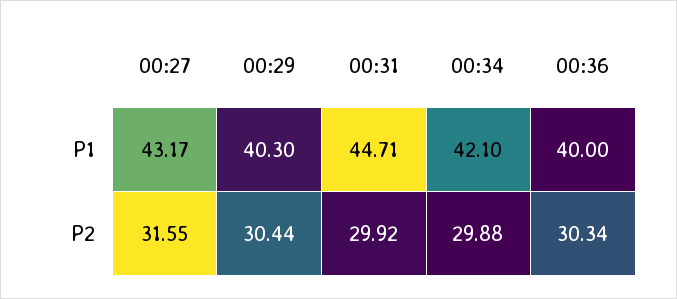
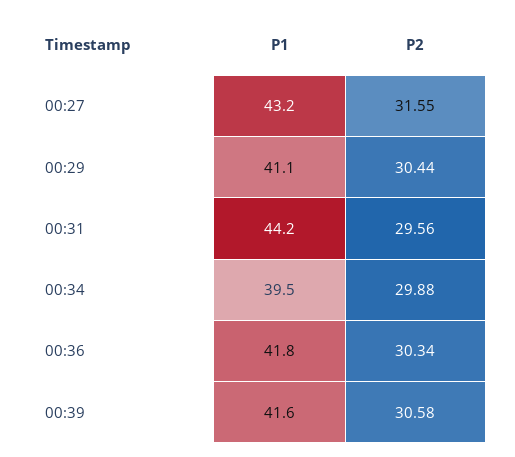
00:29, P1: 40.3 -> 41.1
00:31, P1: 44.71 -> 44.2
00:34, P1: 42.1 -> 39.5
00:36, P1: 40 -> 41.8
00:31, P2: 29.92 -> 29.56
00:39, P1: none -> 41.6
00:39, P2: none -> 30.58

